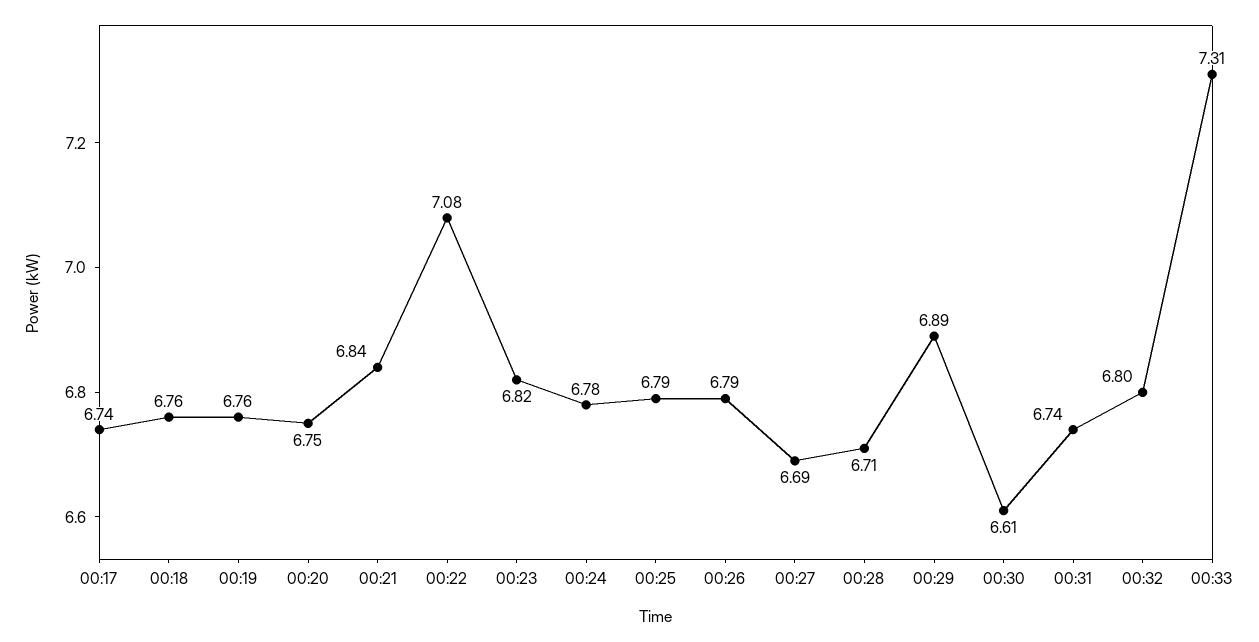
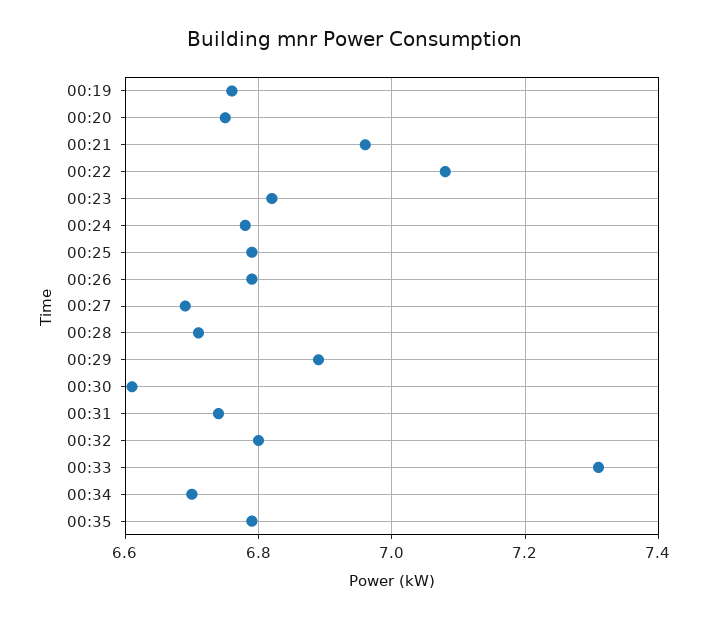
00:17: 6.74 -> none
00:18: 6.76 -> none
00:21: 6.84 -> 6.95
00:34: none -> 6.7
00:35: none -> 6.8

